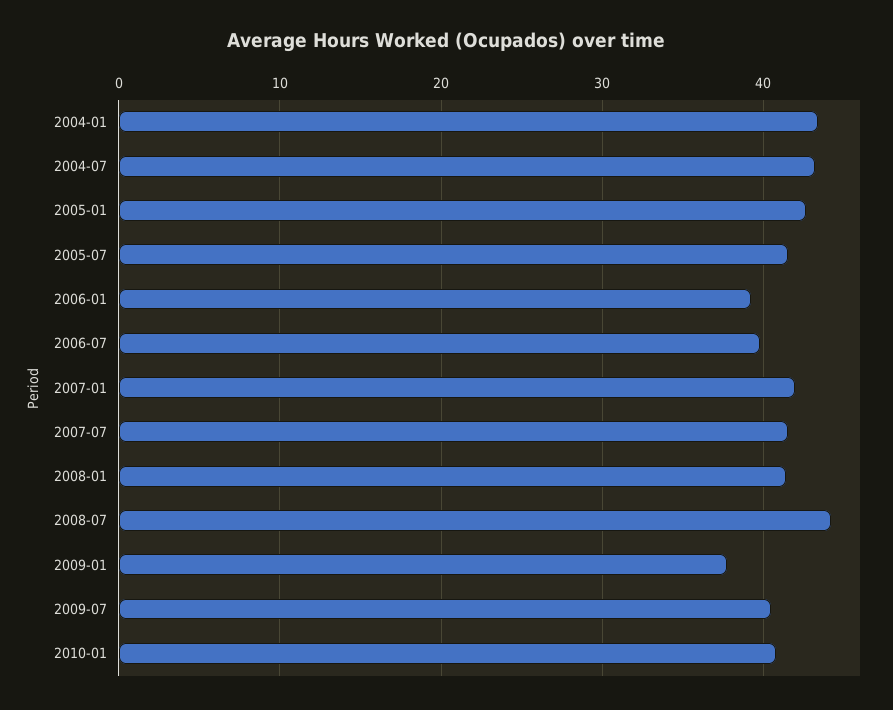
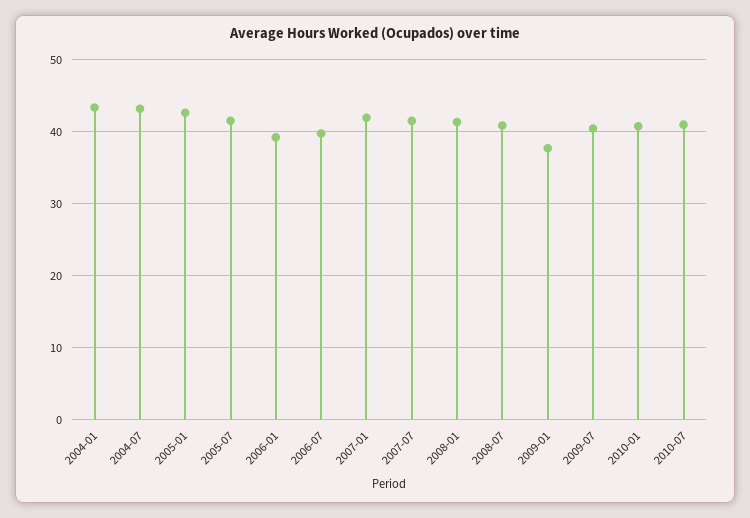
2008-07: 44 -> 41
2010-07: none -> 41

